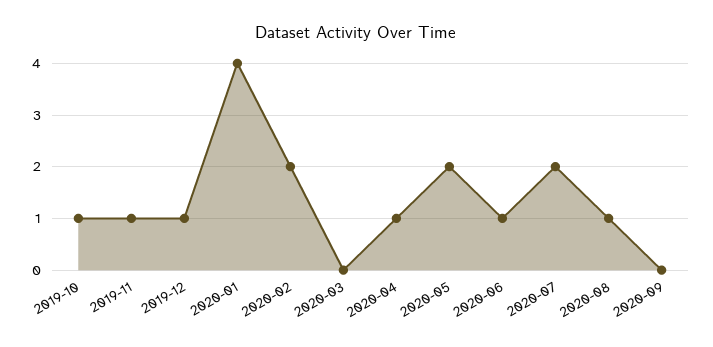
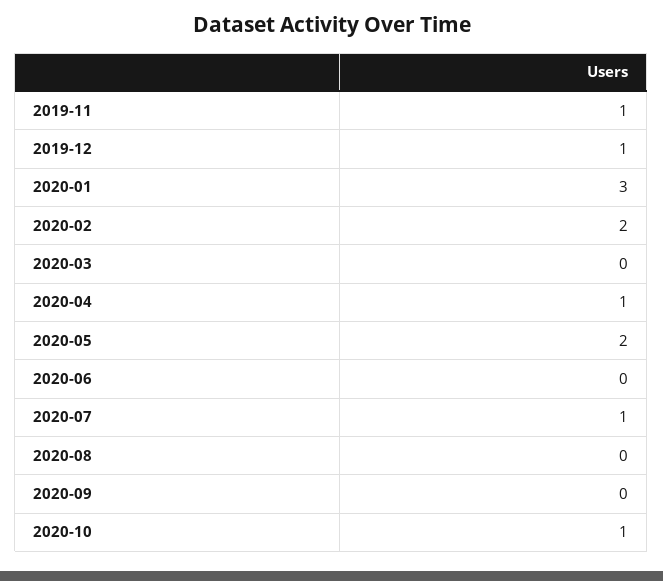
2019-10: 1 -> none
2020-01: 4 -> 3
2020-06: 1 -> 0
2020-07: 2 -> 1
2020-08: 1 -> 0
2020-10: none -> 1

